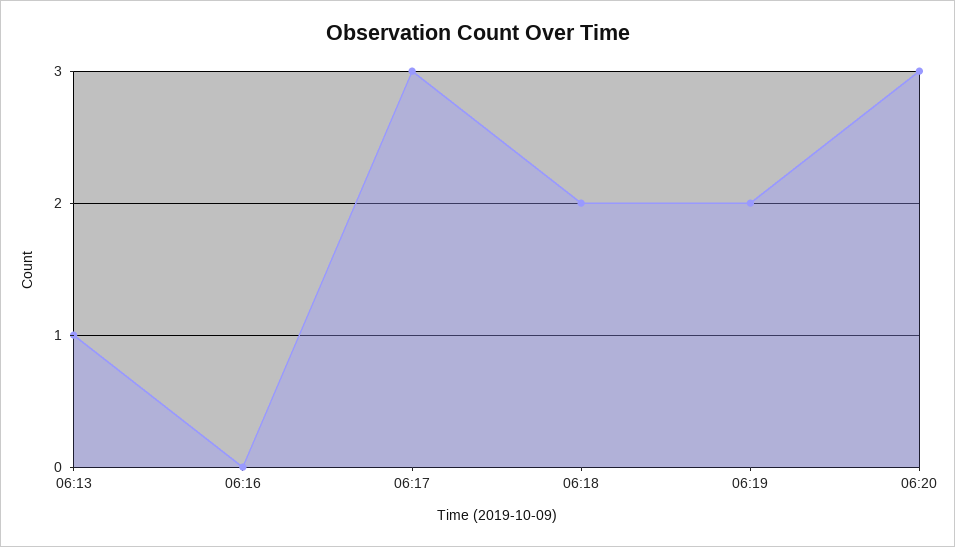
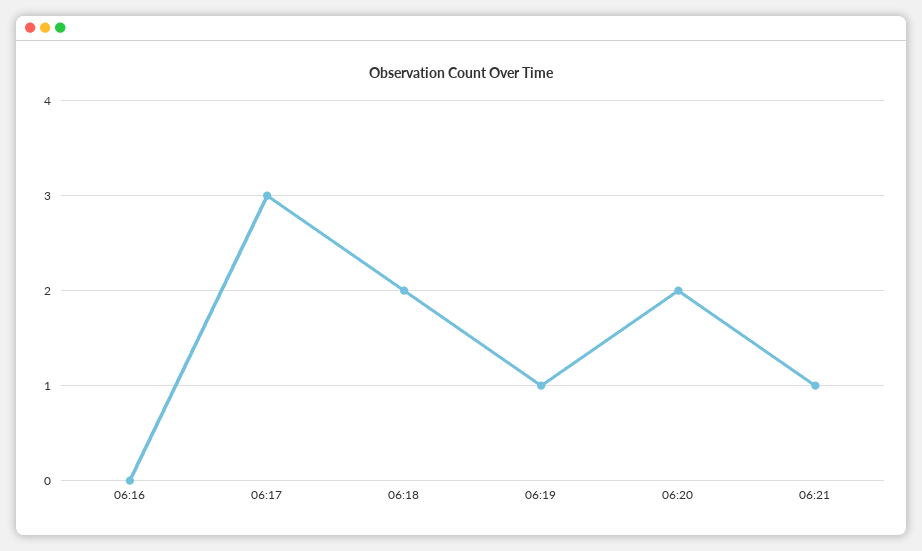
06:13: 1 -> none
06:19: 2 -> 1
06:20: 3 -> 2
06:21: none -> 1

